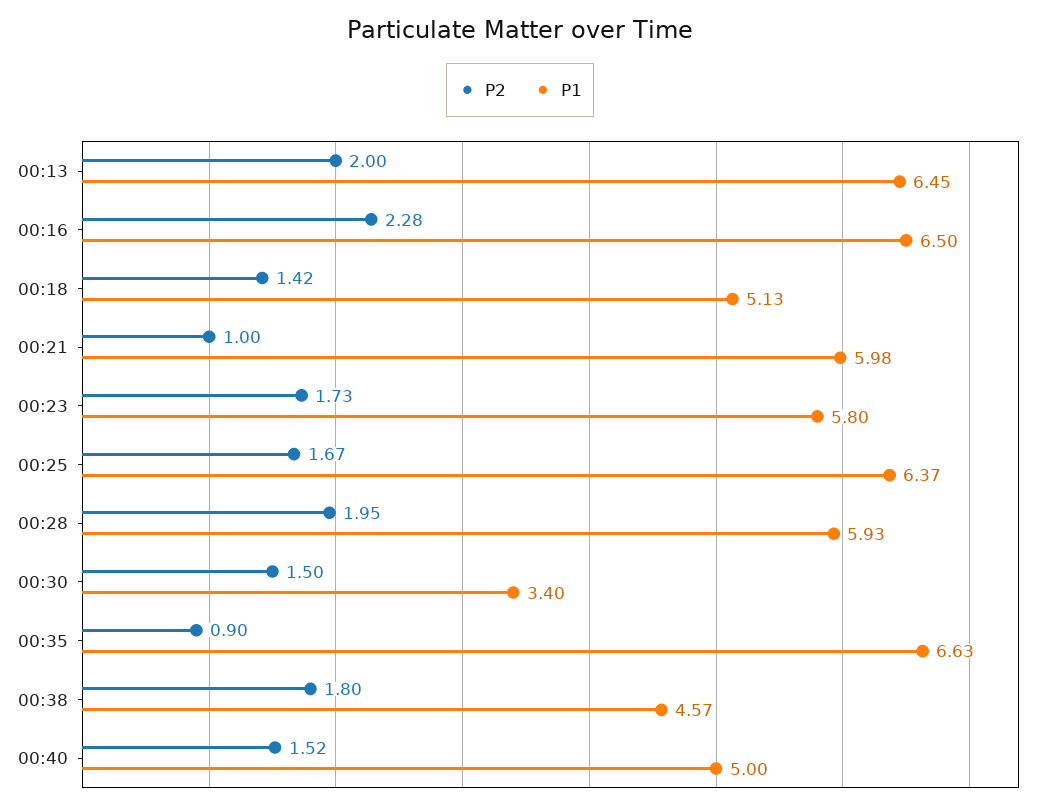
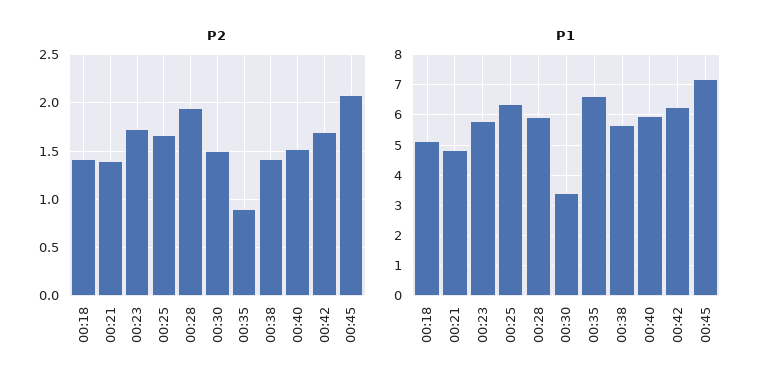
P2, 00:13: 2 -> none
P1, 00:13: 6.45 -> none
P2, 00:16: 2.28 -> none
P1, 00:16: 6.5 -> none
P2, 00:21: 1 -> 1.4
P1, 00:21: 5.98 -> 4.8
P2, 00:38: 1.8 -> 1.4
P1, 00:38: 4.57 -> 5.6
P1, 00:40: 5 -> 6
P2, 00:42: none -> 1.7
P2, 00:45: none -> 2.1
P1, 00:42: none -> 6.2
P1, 00:45: none -> 7.2

